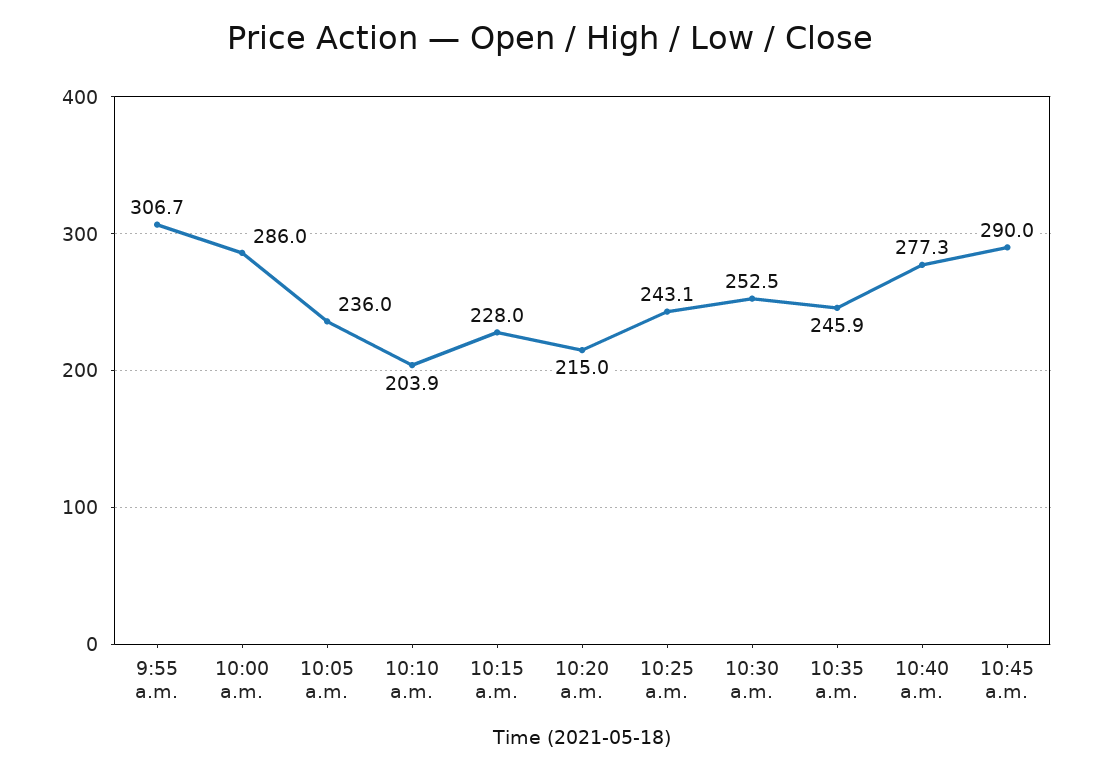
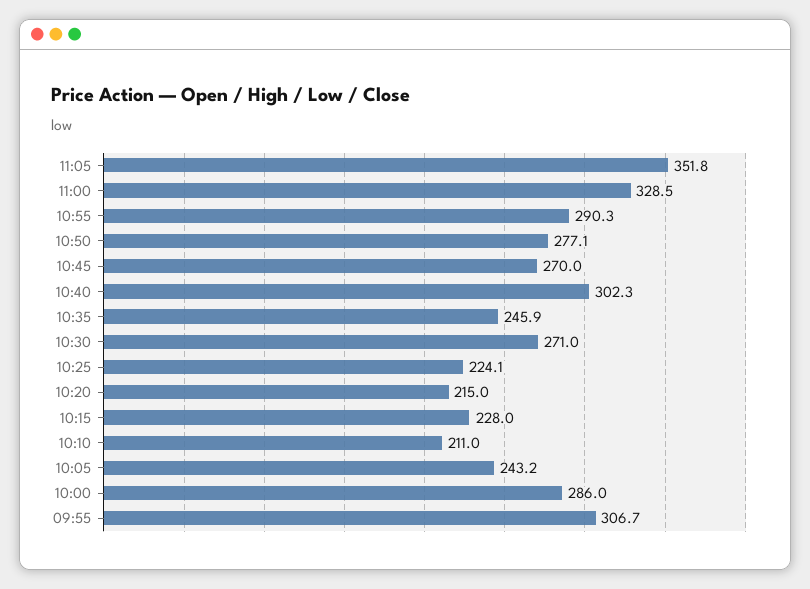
10:05 a.m.: 236 -> 243.2
10:10 a.m.: 203.9 -> 211
10:25 a.m.: 243.1 -> 224.1
10:30 a.m.: 252.5 -> 271
10:40 a.m.: 277.3 -> 302.3
10:45 a.m.: 290 -> 270
11:05: none -> 351.8
11:00: none -> 328.5
10:55: none -> 290.3
10:50: none -> 277.1

